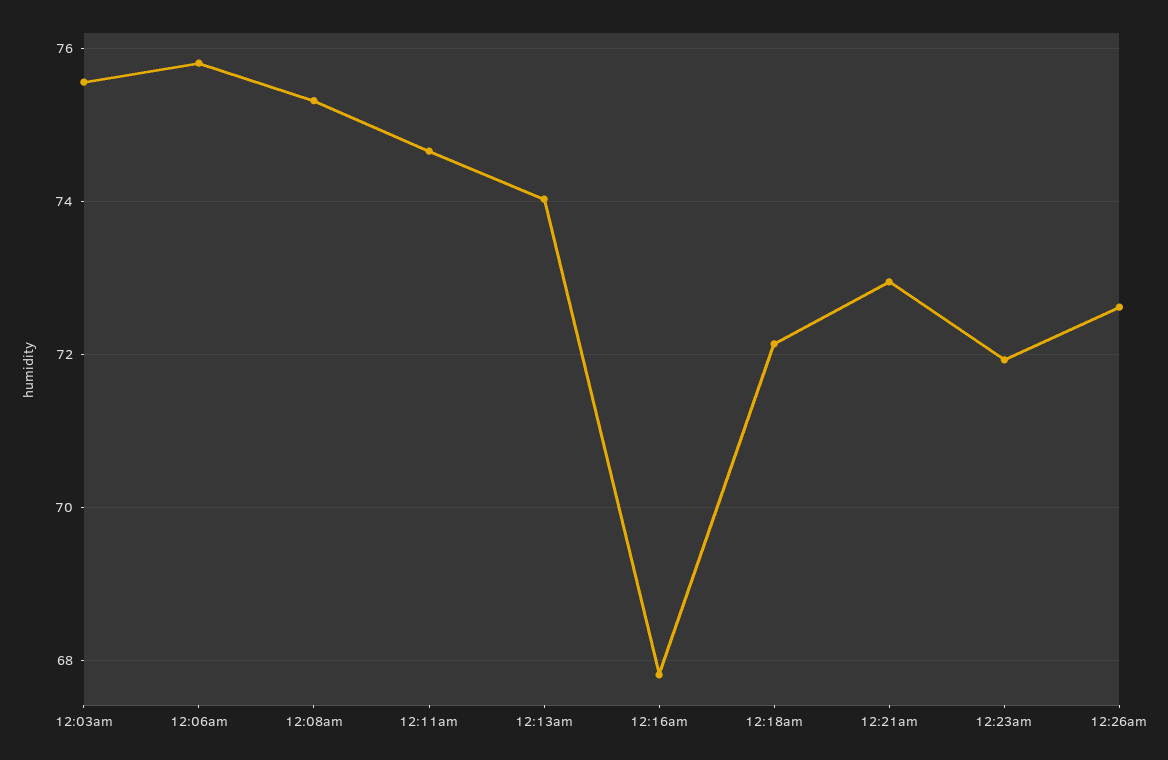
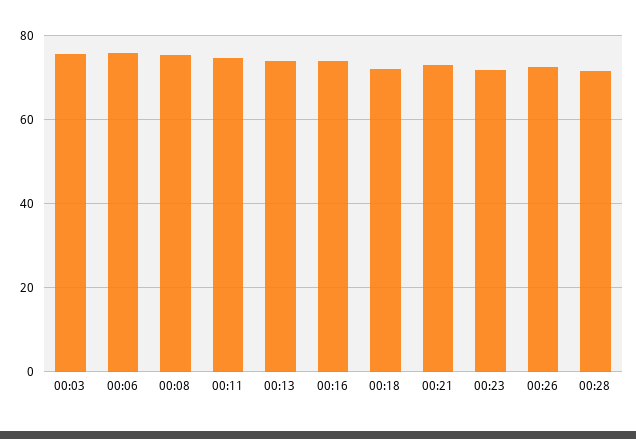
12:16am: 67.8 -> 74
00:28: none -> 72

